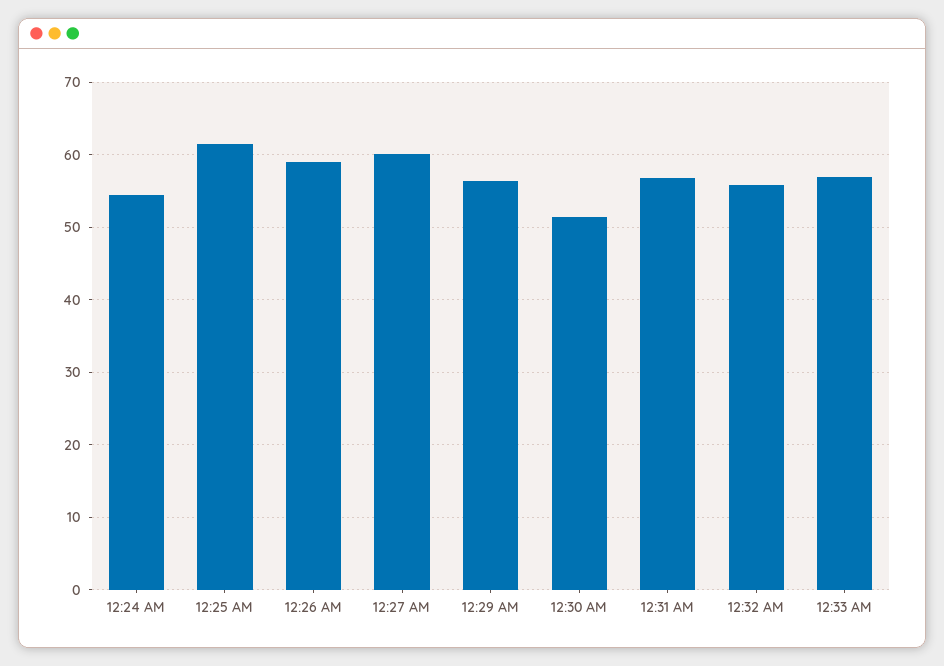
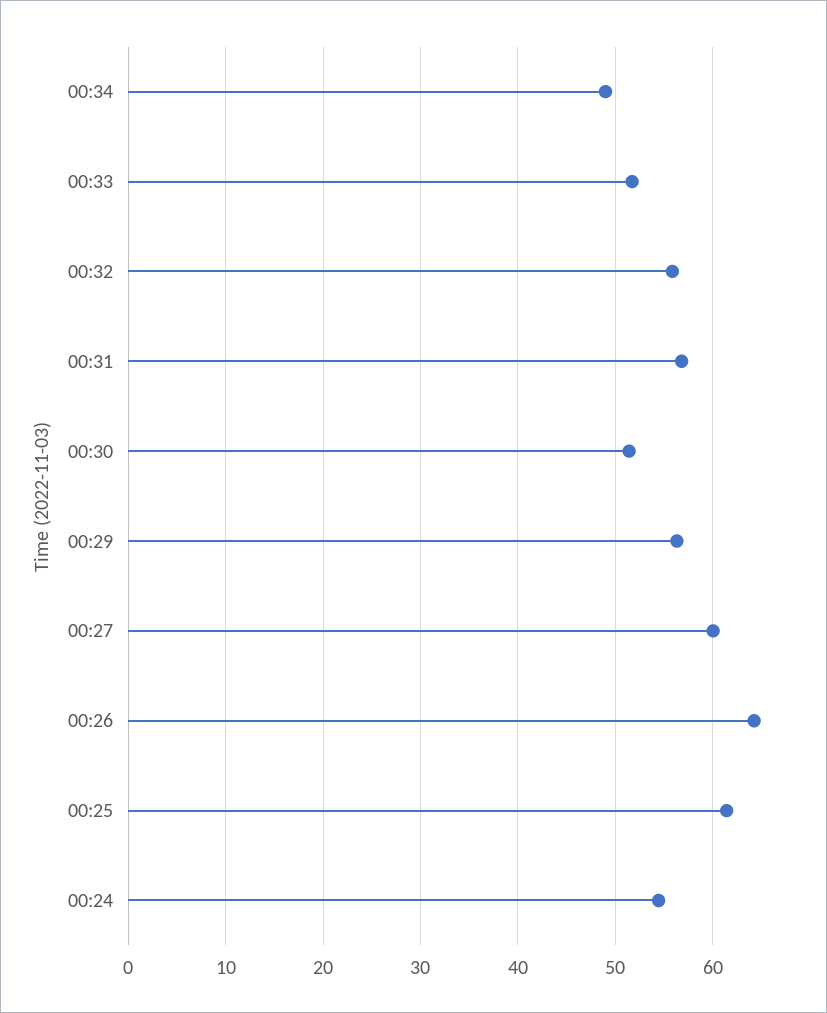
12:26 AM: 59 -> 64
12:33 AM: 57 -> 52
00:34: none -> 49

